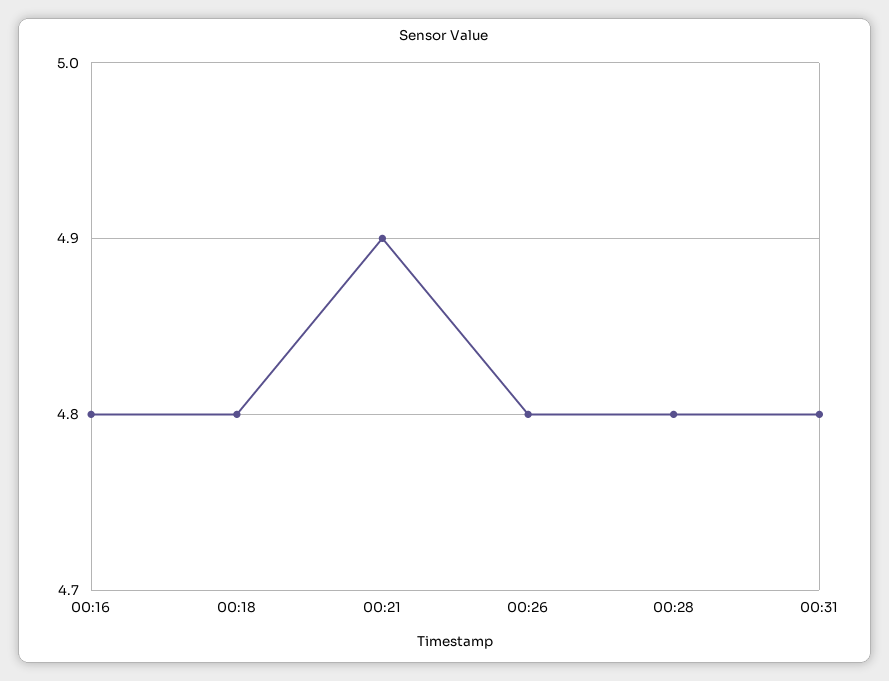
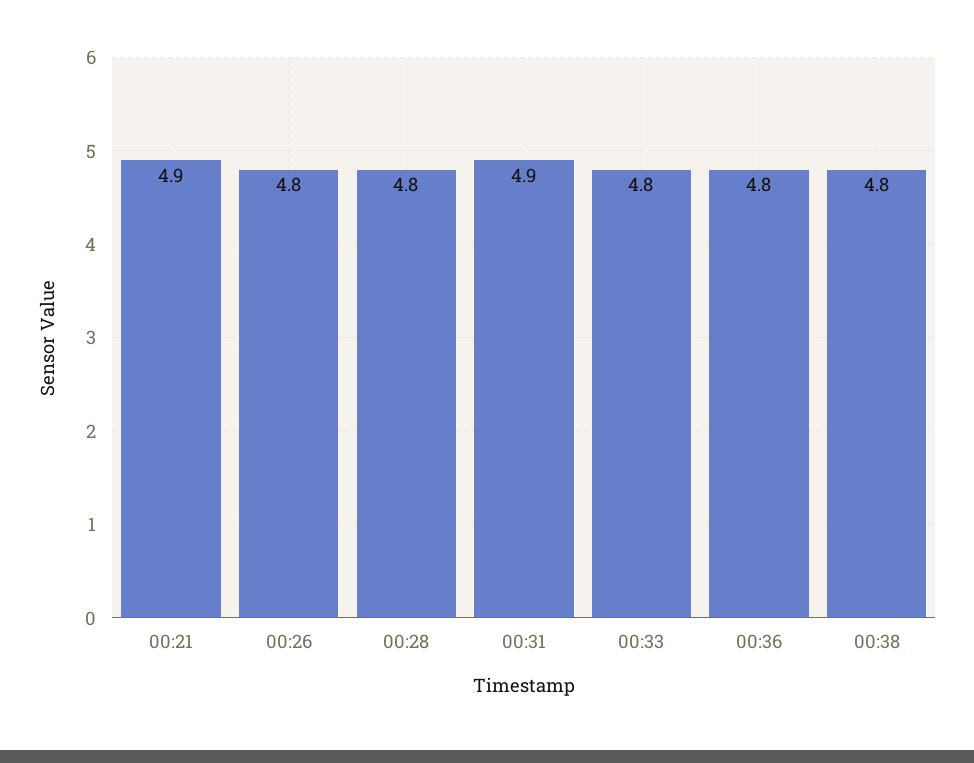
00:16: 4.8 -> none
00:18: 4.8 -> none
00:31: 4.8 -> 4.9
00:33: none -> 4.8
00:36: none -> 4.8
00:38: none -> 4.8

